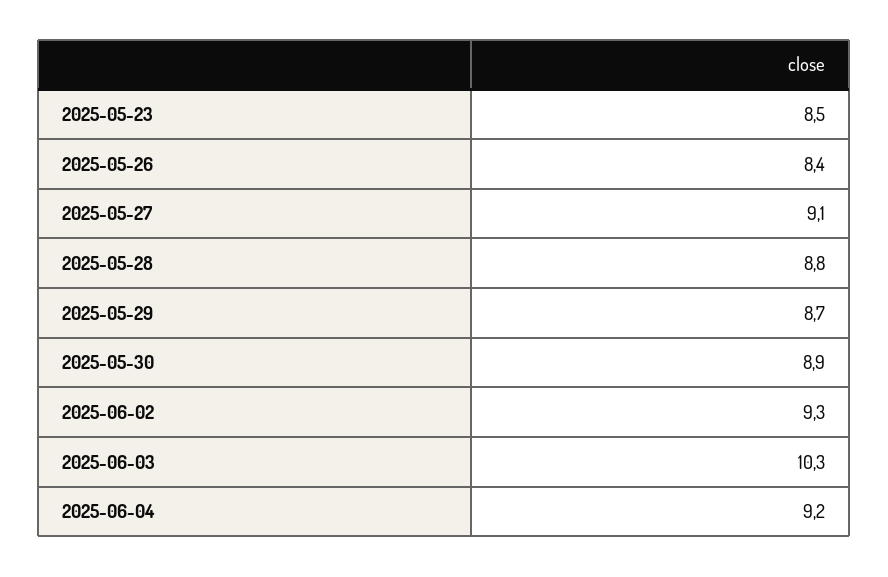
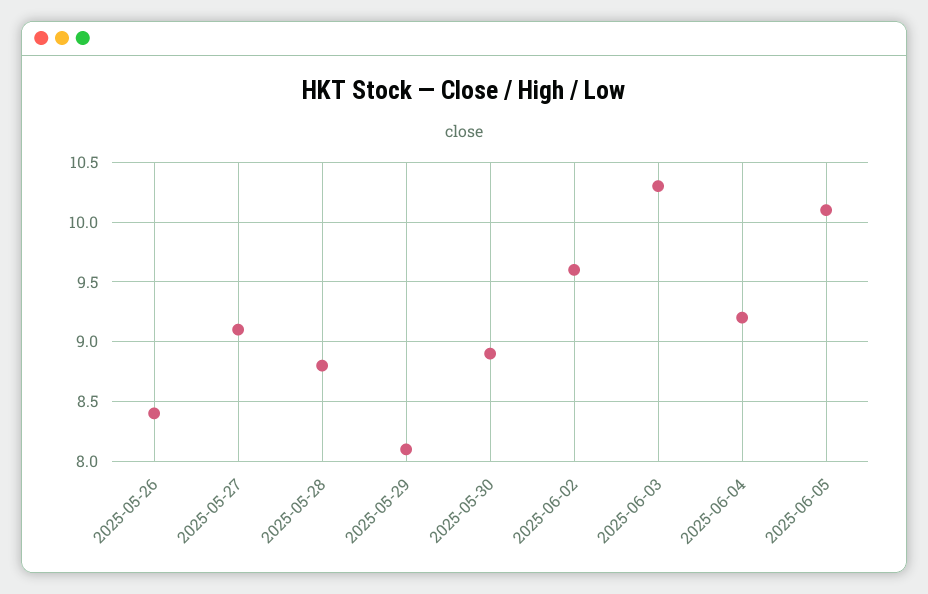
2025-05-23: 8.5 -> none
2025-05-29: 8.7 -> 8.1
2025-06-02: 9.3 -> 9.6
2025-06-05: none -> 10.1

